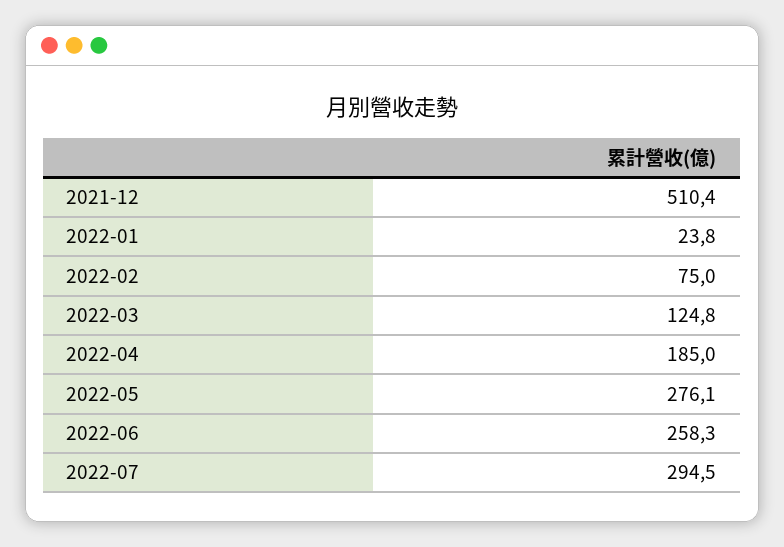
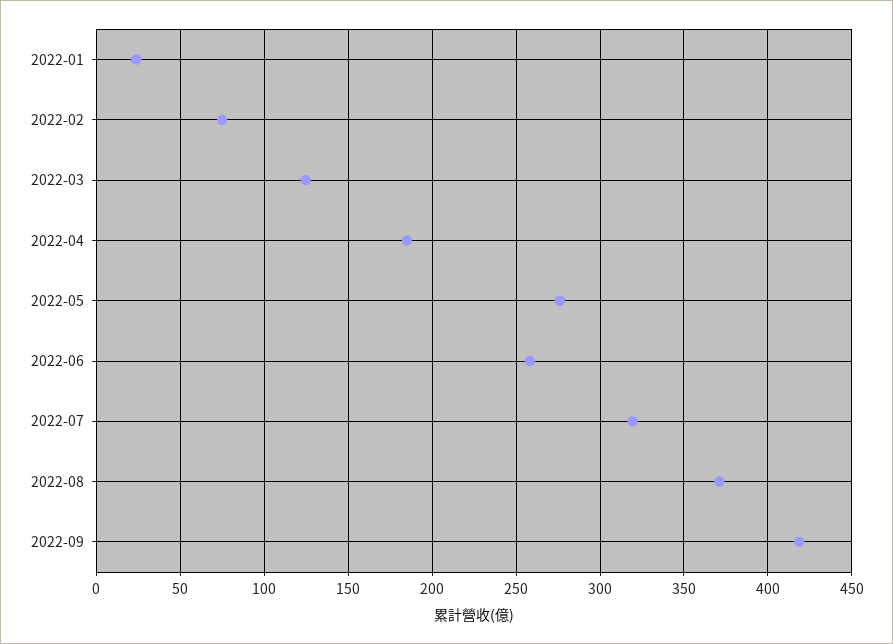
2021-12: 510.4 -> none
2022-07: 294.5 -> 320
2022-08: none -> 370
2022-09: none -> 420

